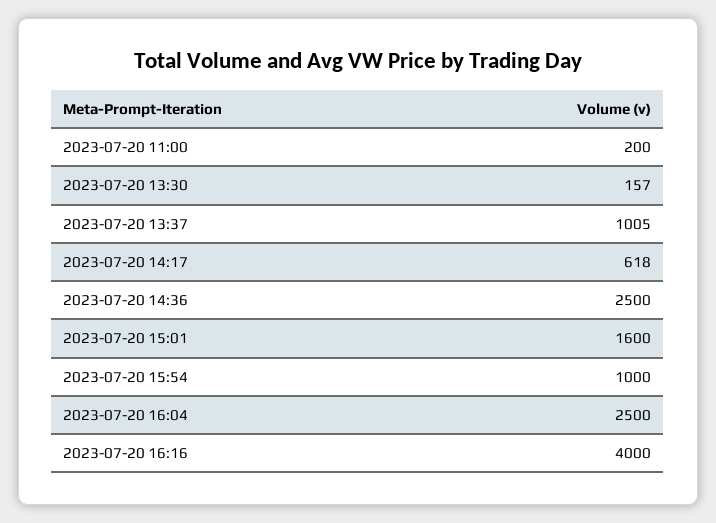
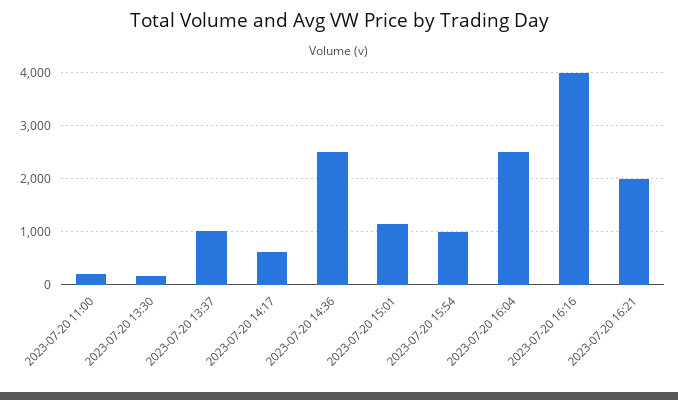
2023-07-20 15:01: 1600 -> 1200
2023-07-20 16:21: none -> 2000

